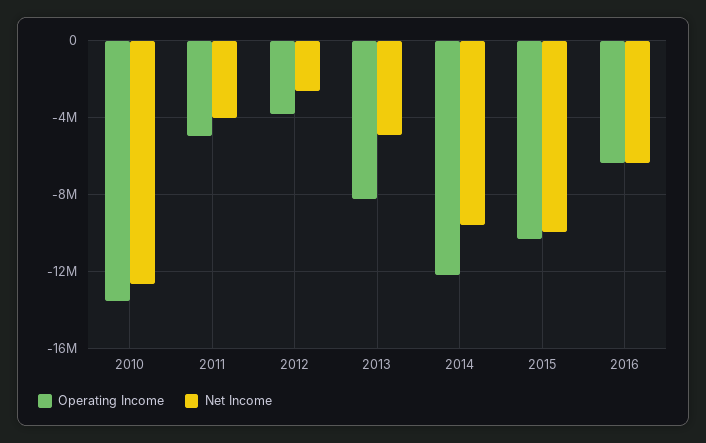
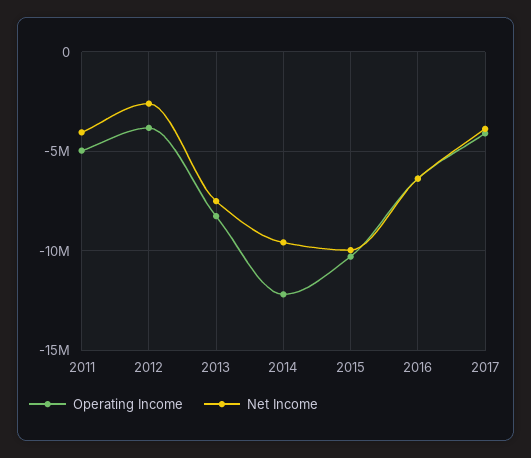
Operating Income, 2010: -13500000 -> none
Net Income, 2010: -12500000 -> none
Net Income, 2013: -5000000 -> -7500000
Operating Income, 2017: none -> -4000000
Net Income, 2017: none -> -4000000

